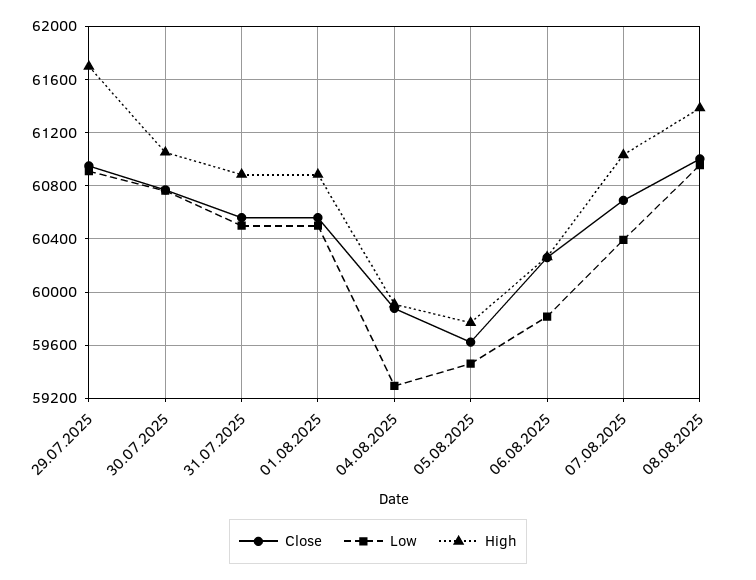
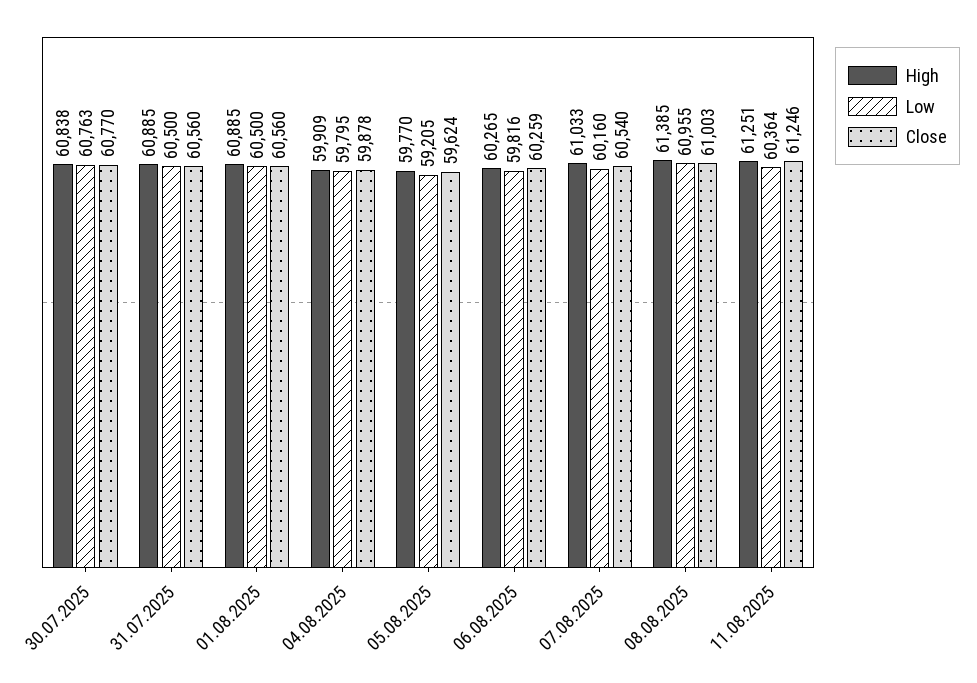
Close, 29.07.2025: 60950 -> none
Low, 29.07.2025: 60900 -> none
High, 29.07.2025: 61700 -> none
High, 30.07.2025: 61050 -> 60838
Low, 04.08.2025: 59300 -> 59795
Low, 05.08.2025: 59450 -> 59205
Close, 07.08.2025: 60700 -> 60540
Low, 07.08.2025: 60400 -> 60160
High, 11.08.2025: none -> 61251
Low, 11.08.2025: none -> 60364
Close, 11.08.2025: none -> 61246

